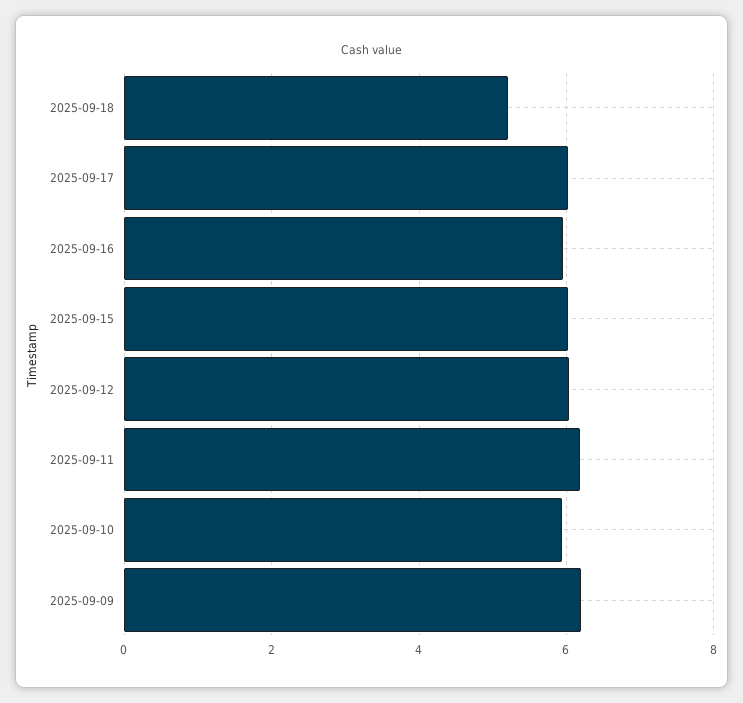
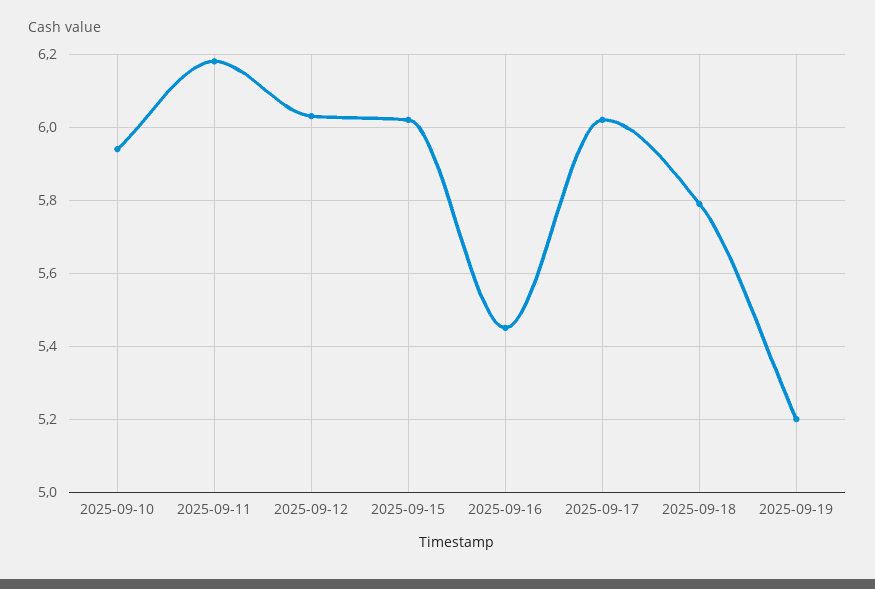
2025-09-18: 5.2 -> 5.8
2025-09-16: 6 -> 5.45
2025-09-09: 6.2 -> none
2025-09-19: none -> 5.2

